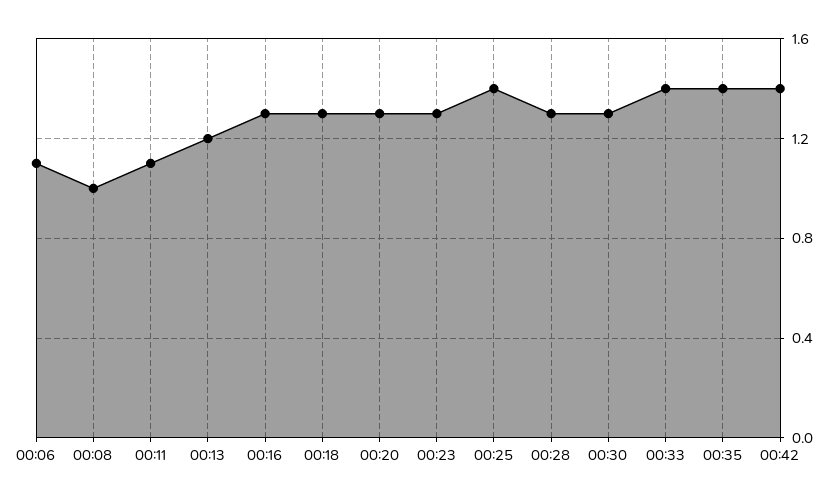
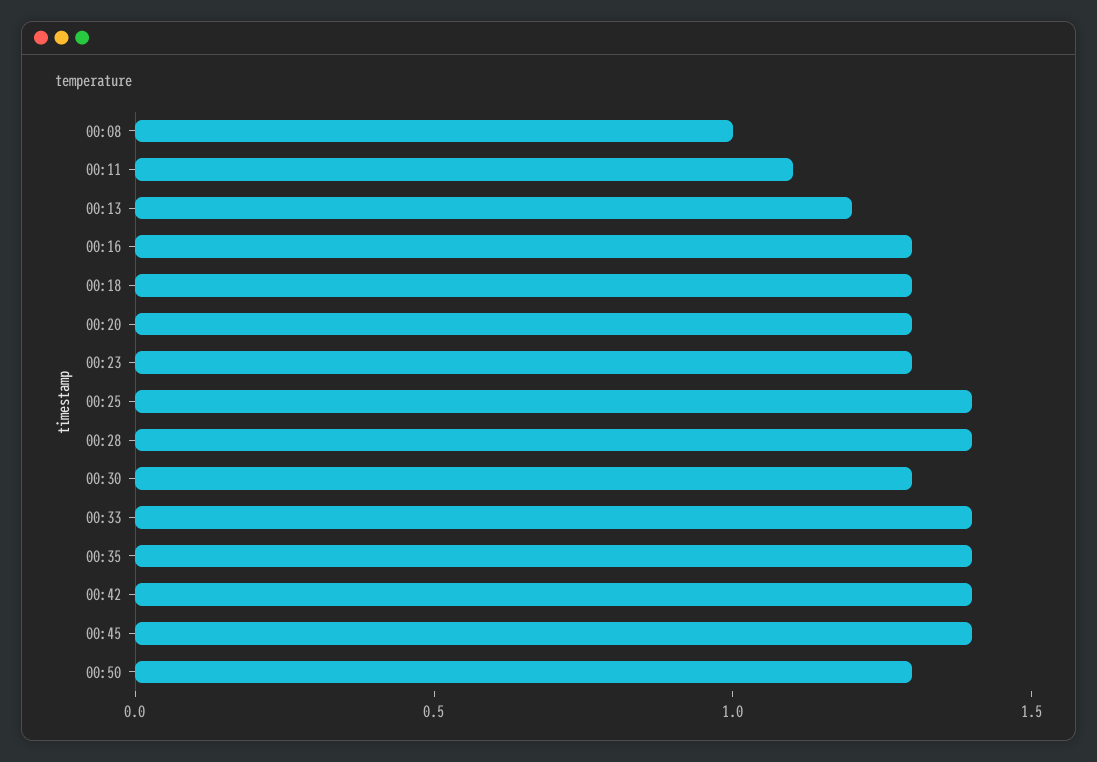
00:06: 1.1 -> none
00:28: 1.3 -> 1.4
00:45: none -> 1.4
00:50: none -> 1.3

